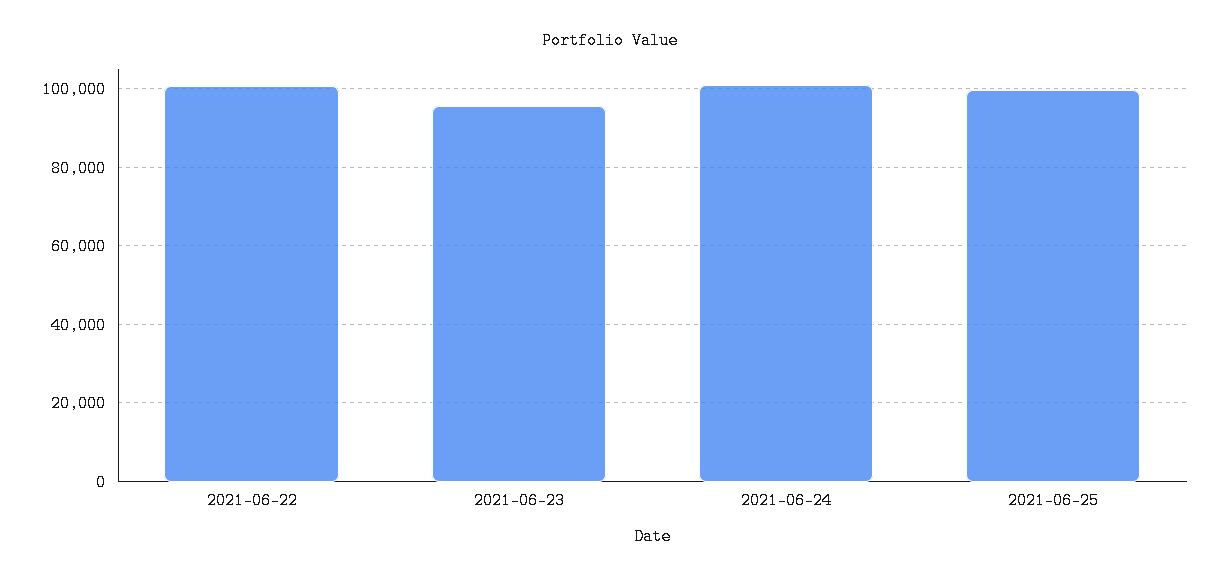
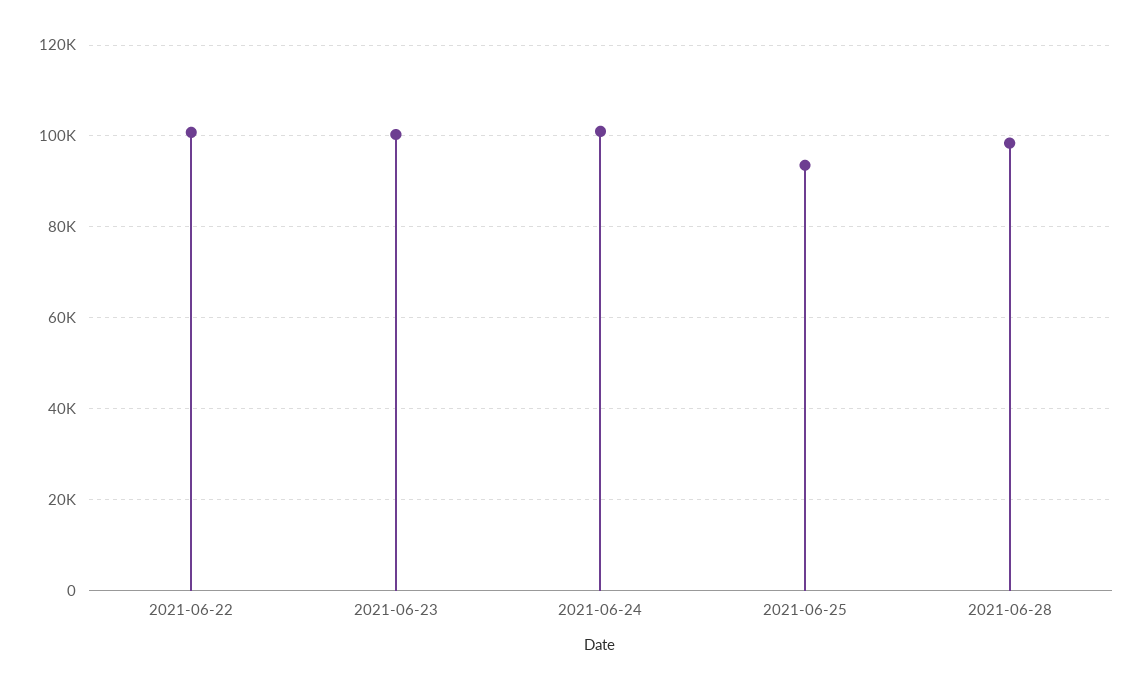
2021-06-23: 96000 -> 100000
2021-06-25: 100000 -> 94000
2021-06-28: none -> 98000

